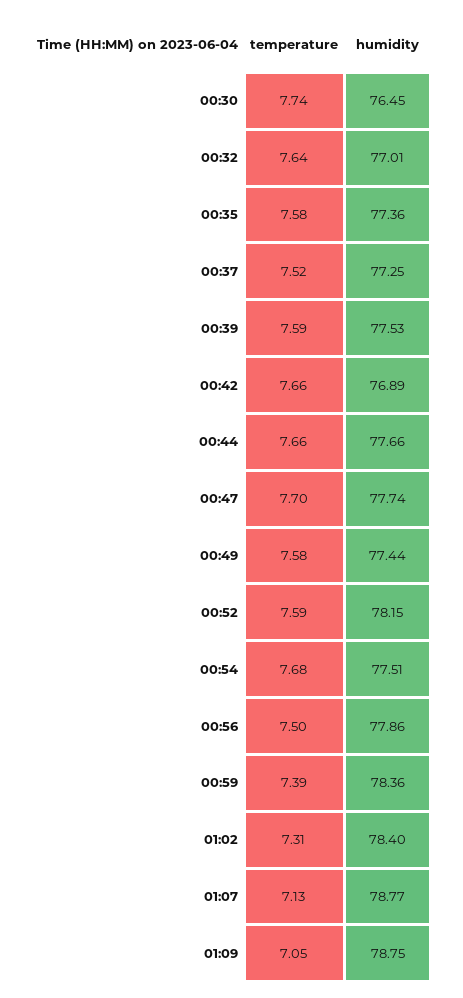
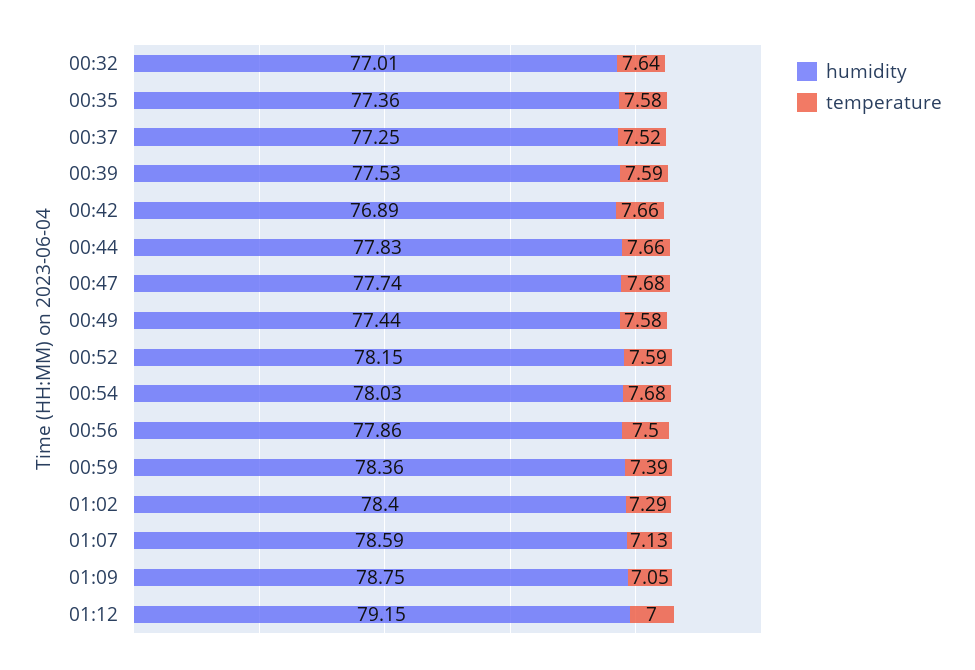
temperature, 00:30: 7.74 -> none
humidity, 00:30: 76.45 -> none
humidity, 00:44: 77.66 -> 77.83
temperature, 00:47: 7.7 -> 7.68
humidity, 00:54: 77.51 -> 78.03
temperature, 01:02: 7.31 -> 7.29
humidity, 01:07: 78.77 -> 78.59
humidity, 01:12: none -> 79.15
temperature, 01:12: none -> 7

